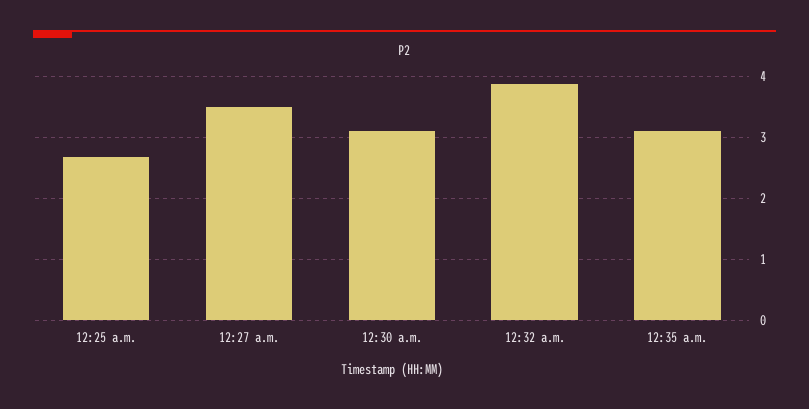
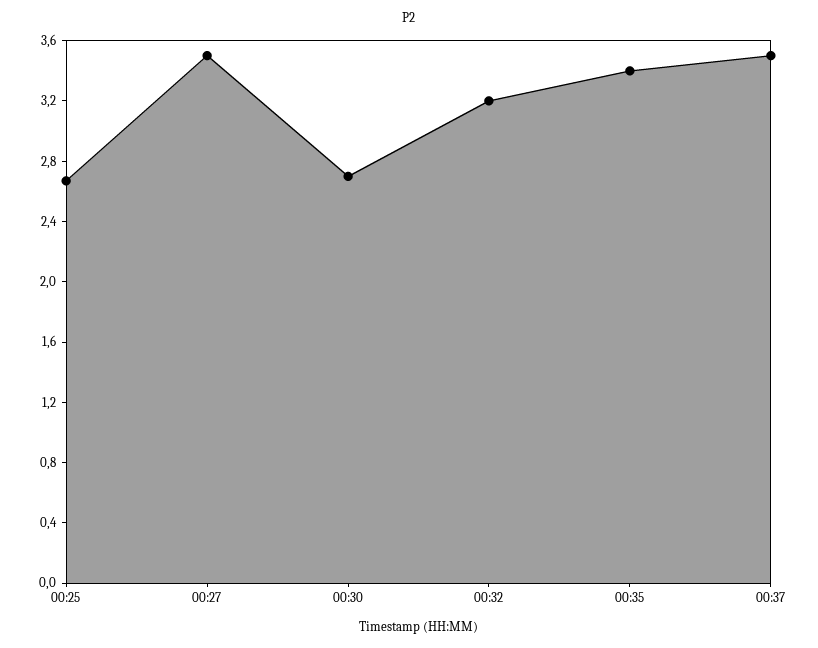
12:30 a.m.: 3.1 -> 2.7
12:32 a.m.: 3.9 -> 3.2
12:35 a.m.: 3.1 -> 3.4
00:37: none -> 3.5

